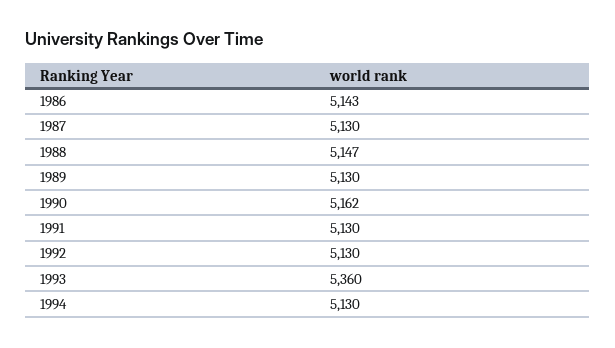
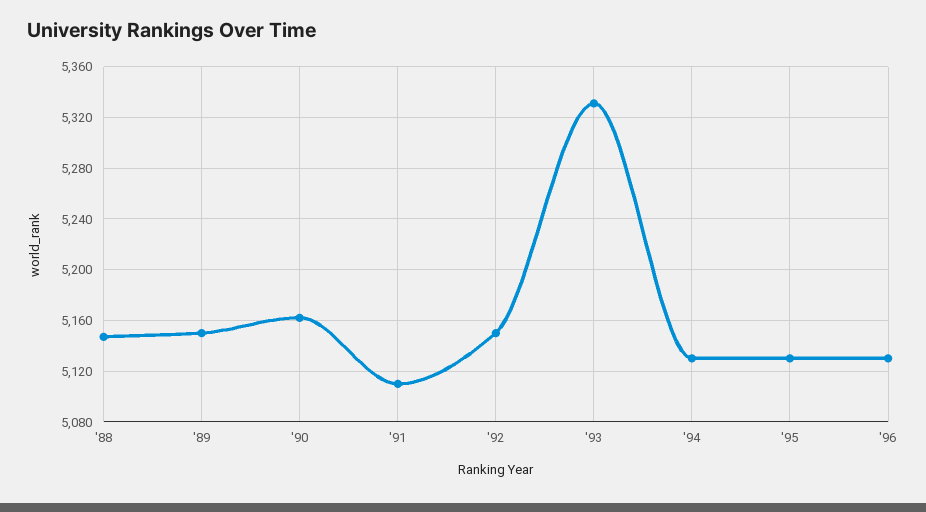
1986: 5143 -> none
1987: 5130 -> none
1989: 5130 -> 5150
1991: 5130 -> 5110
1992: 5130 -> 5150
1993: 5360 -> 5330
'95: none -> 5130
'96: none -> 5130

